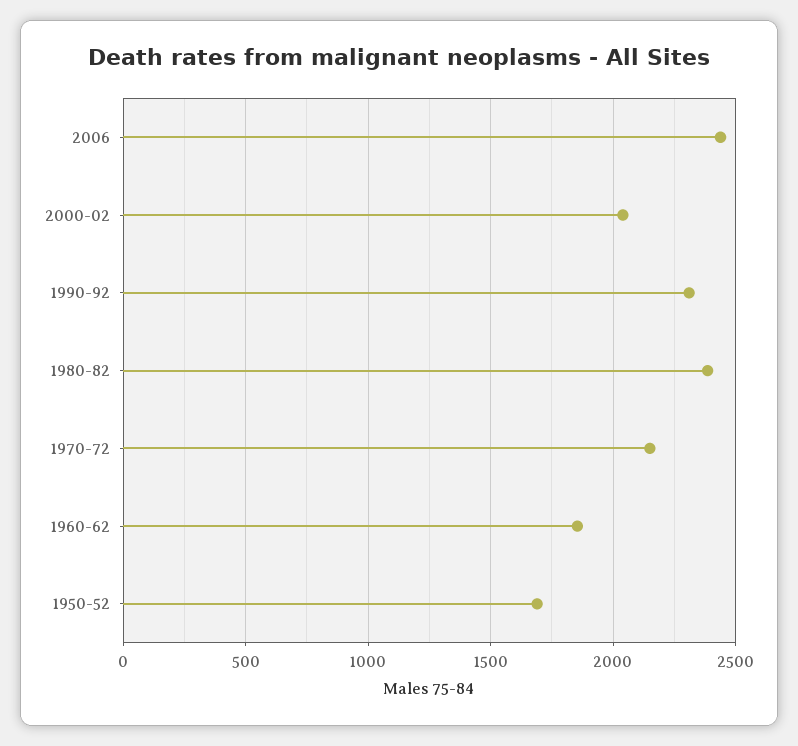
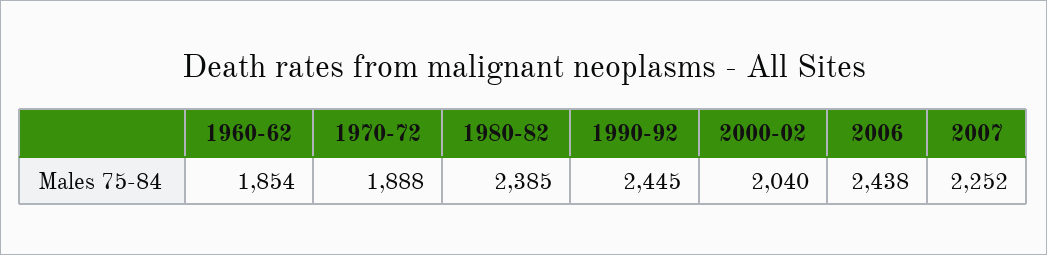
1990-92: 2300 -> 2445
1970-72: 2150 -> 1888
1950-52: 1700 -> none
2007: none -> 2252

